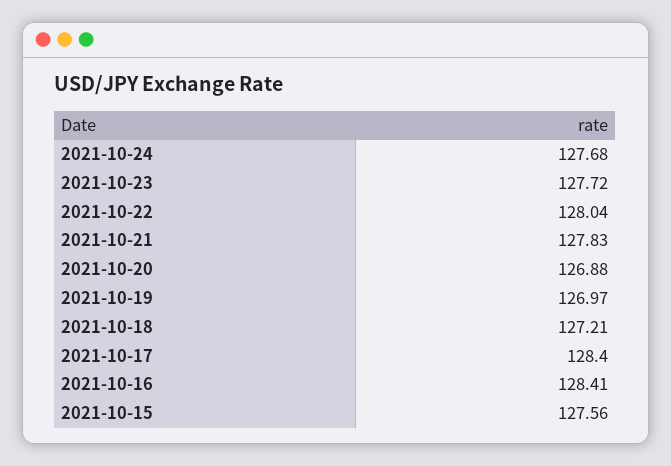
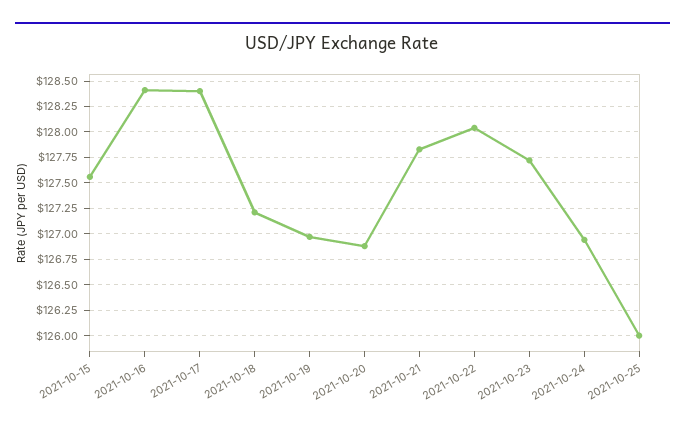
2021-10-24: 127.68 -> 127
2021-10-25: none -> 126

